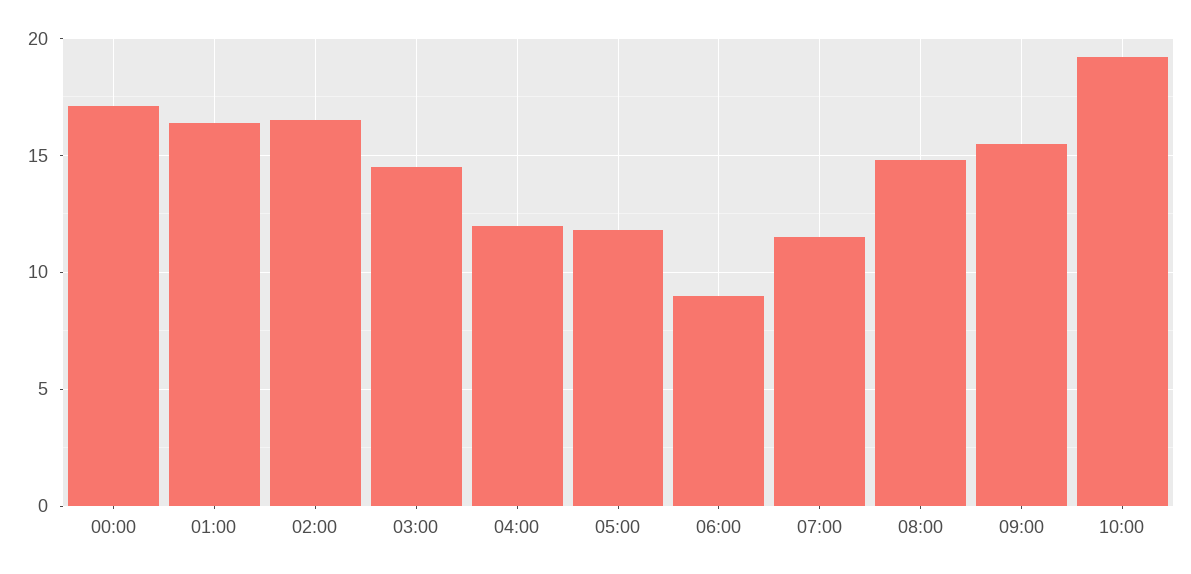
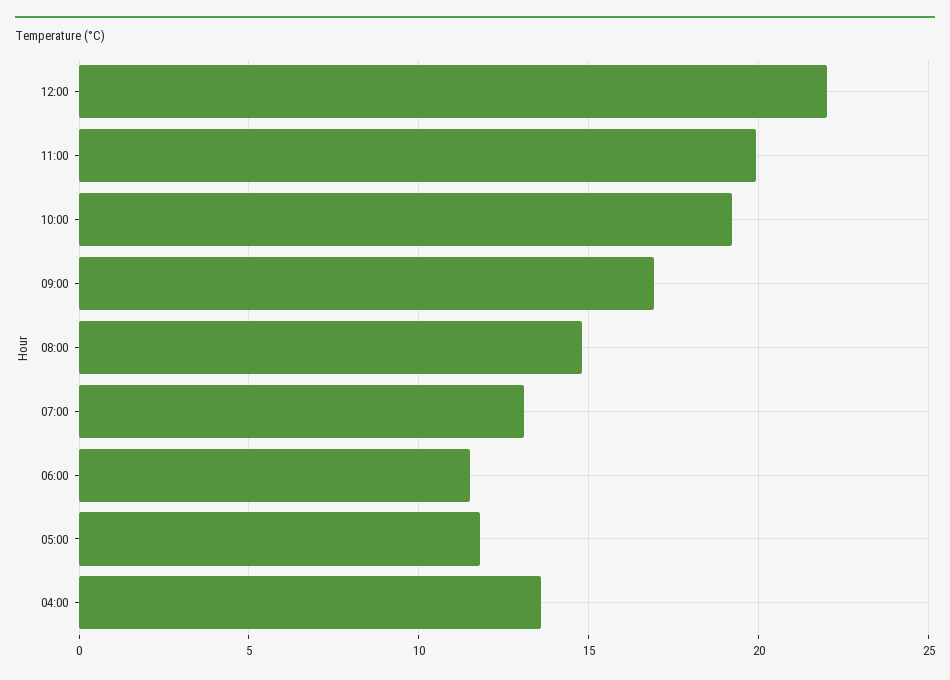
00:00: 17 -> none
01:00: 16.5 -> none
02:00: 16.5 -> none
03:00: 14.5 -> none
04:00: 12 -> 13.5
06:00: 9 -> 11.5
07:00: 11.5 -> 13
09:00: 15.5 -> 17
12:00: none -> 22
11:00: none -> 20

